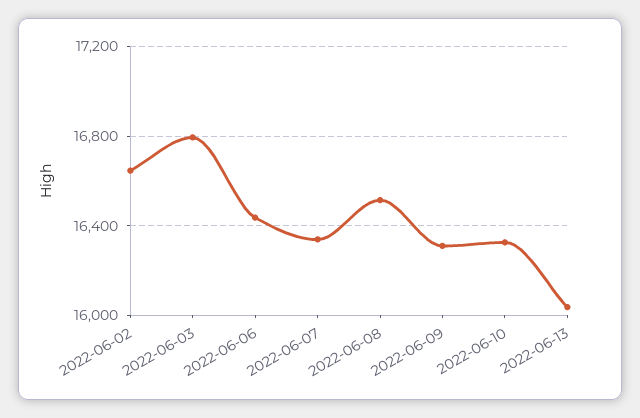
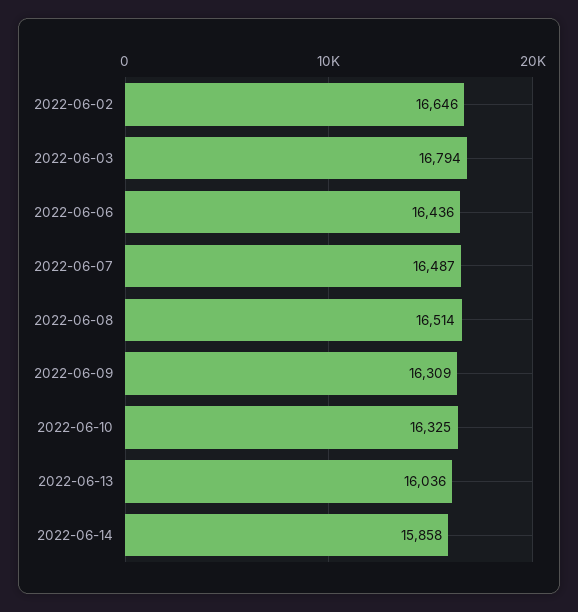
2022-06-07: 16350 -> 16487
2022-06-14: none -> 15858

